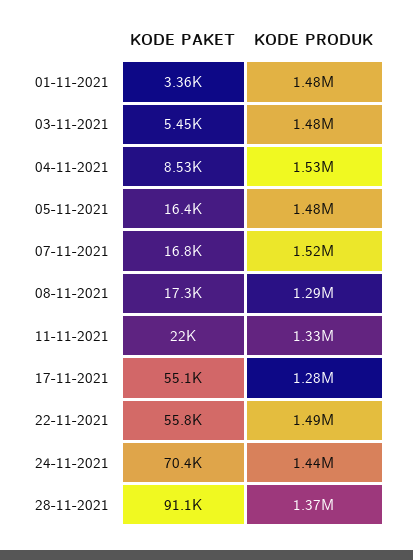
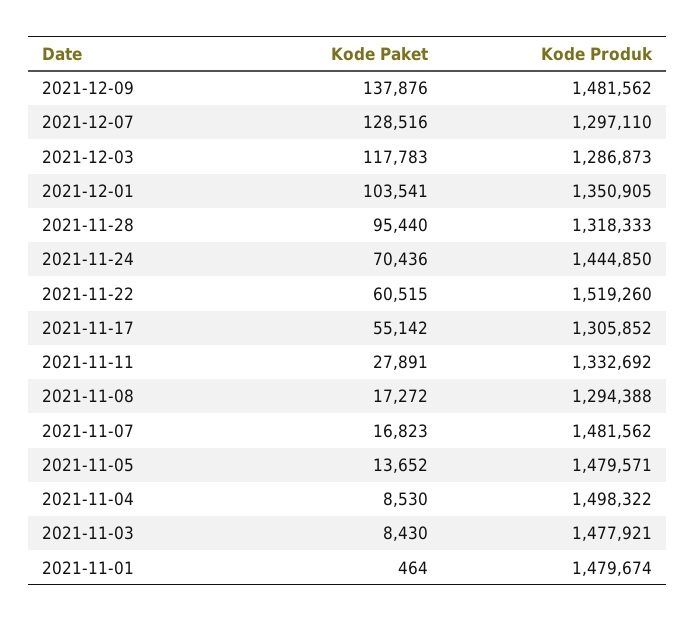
KODE PAKET, 01-11-2021: 3360 -> 464
KODE PAKET, 03-11-2021: 5450 -> 8430
KODE PRODUK, 04-11-2021: 1530000 -> 1498322
KODE PAKET, 05-11-2021: 16400 -> 13652
KODE PRODUK, 07-11-2021: 1520000 -> 1481562
KODE PAKET, 11-11-2021: 22000 -> 27891
KODE PRODUK, 17-11-2021: 1280000 -> 1305852
KODE PAKET, 22-11-2021: 55800 -> 60515
KODE PRODUK, 22-11-2021: 1490000 -> 1519260
KODE PAKET, 28-11-2021: 91100 -> 95440
KODE PRODUK, 28-11-2021: 1370000 -> 1318333
KODE PAKET, 2021-12-09: none -> 137876
KODE PRODUK, 2021-12-09: none -> 1481562
KODE PAKET, 2021-12-07: none -> 128516
KODE PRODUK, 2021-12-07: none -> 1297110
KODE PAKET, 2021-12-03: none -> 117783
KODE PRODUK, 2021-12-03: none -> 1286873
KODE PAKET, 2021-12-01: none -> 103541
KODE PRODUK, 2021-12-01: none -> 1350905

